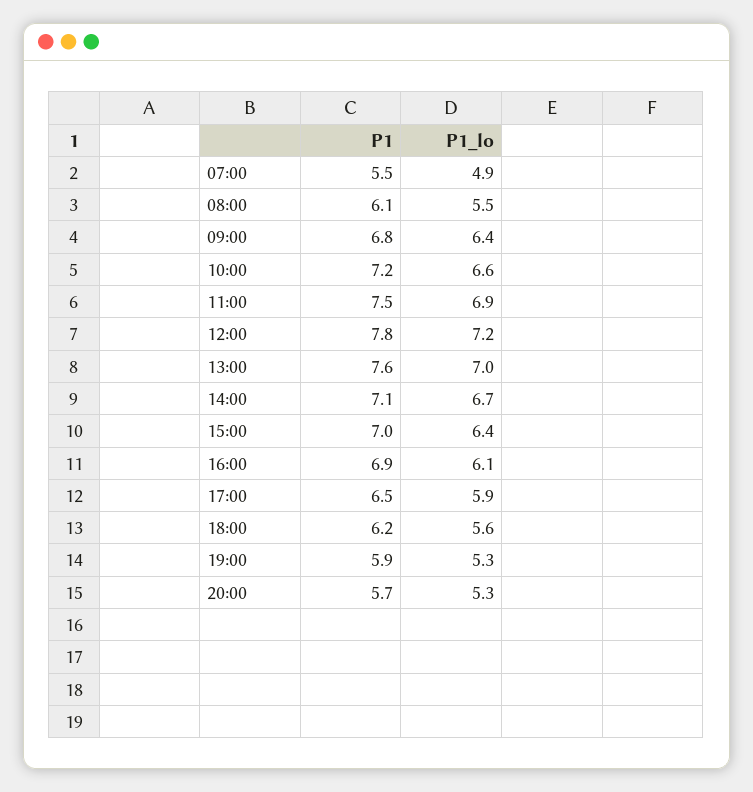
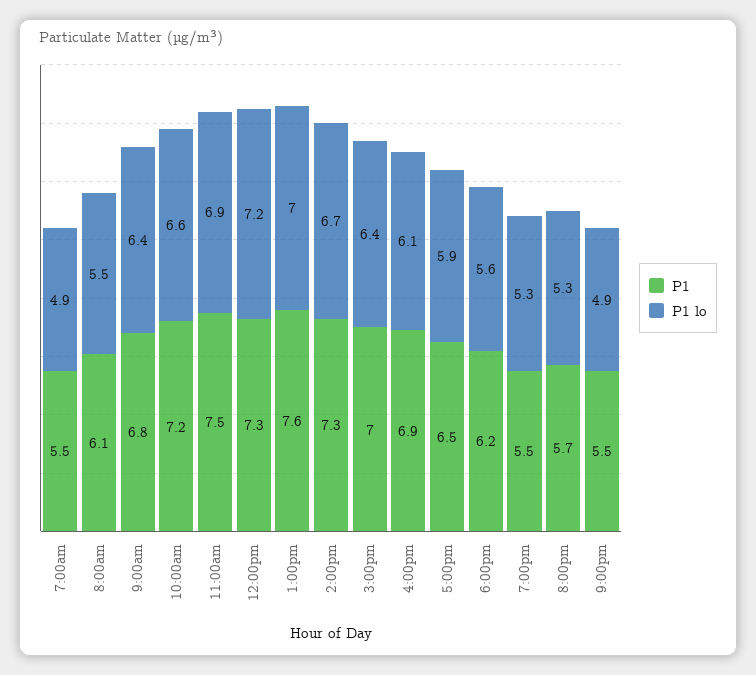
P1, 12:00: 7.8 -> 7.3
P1, 14:00: 7.1 -> 7.3
P1, 19:00: 5.9 -> 5.5
P1, 9:00pm: none -> 5.5
P1_lo, 9:00pm: none -> 4.9

